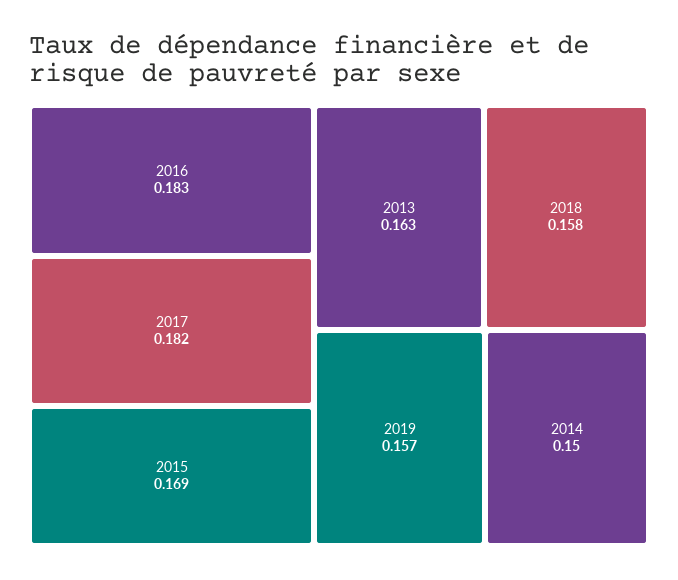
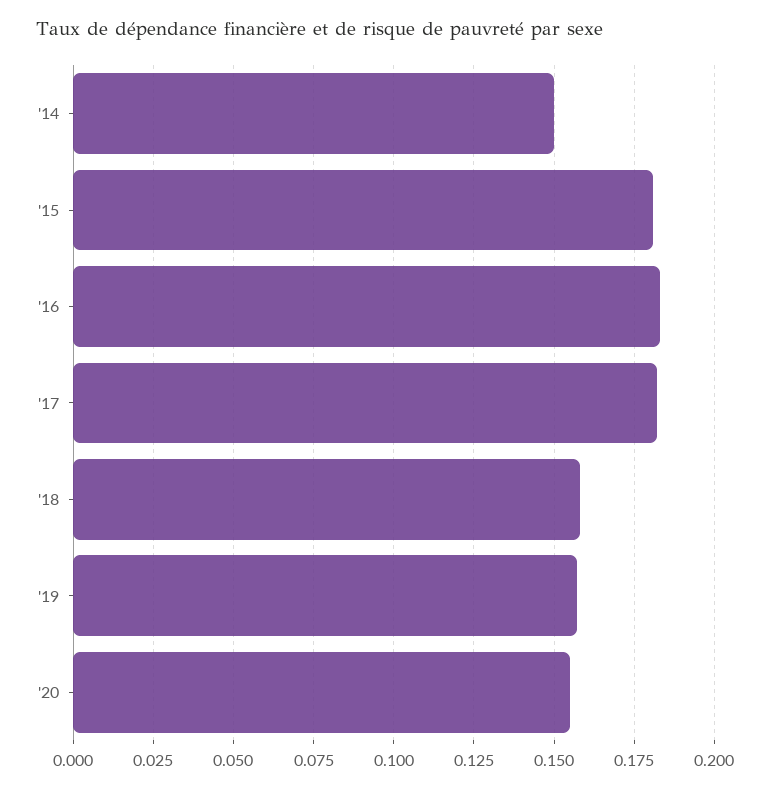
2015: 0.169 -> 0.18
2013: 0.163 -> none
'20: none -> 0.155

